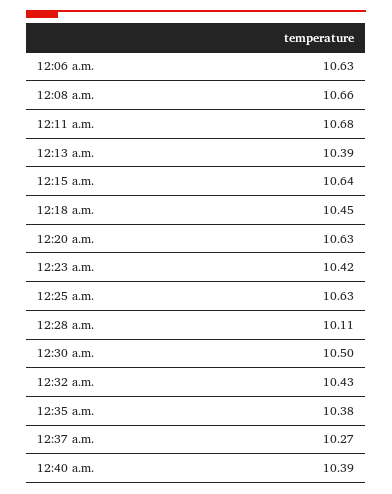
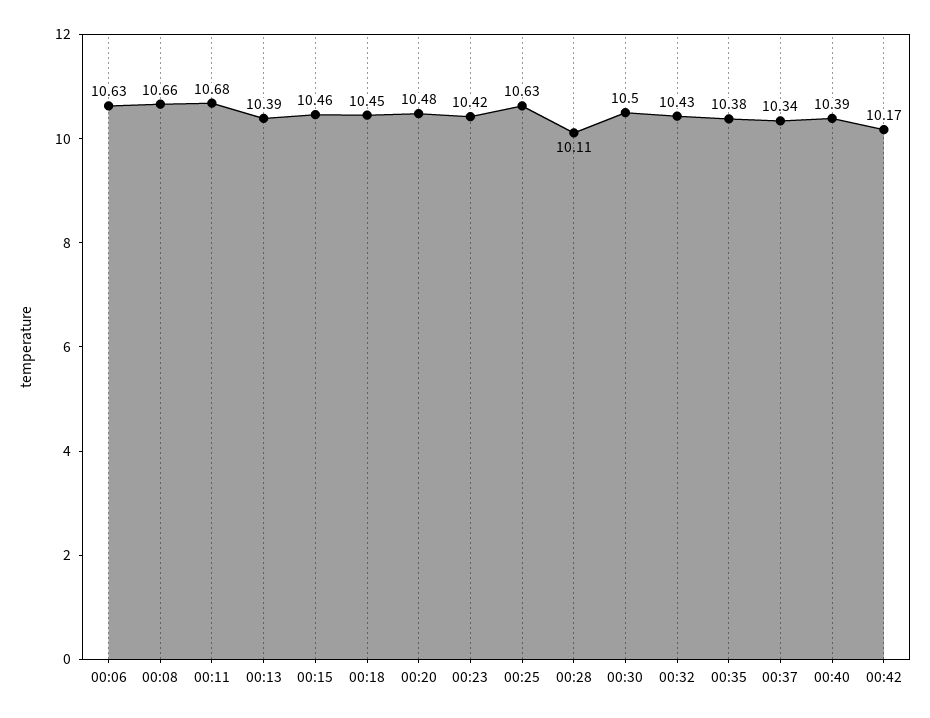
12:15 a.m.: 10.64 -> 10.46
12:20 a.m.: 10.63 -> 10.48
12:37 a.m.: 10.27 -> 10.34
00:42: none -> 10.17

